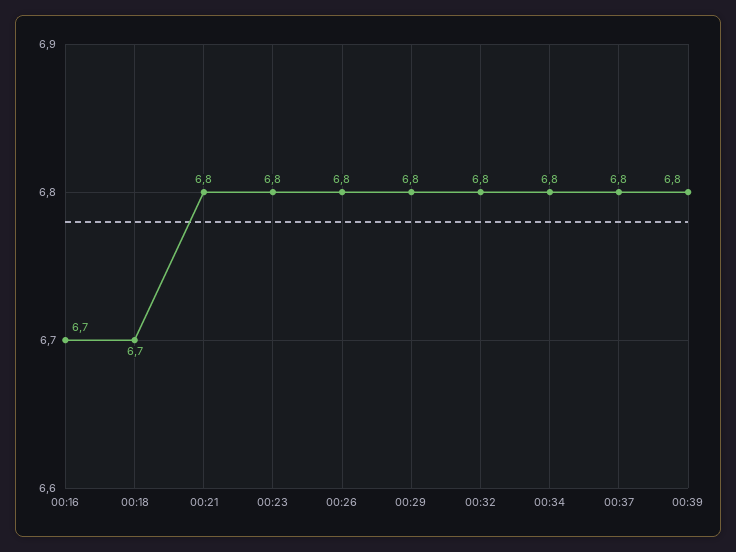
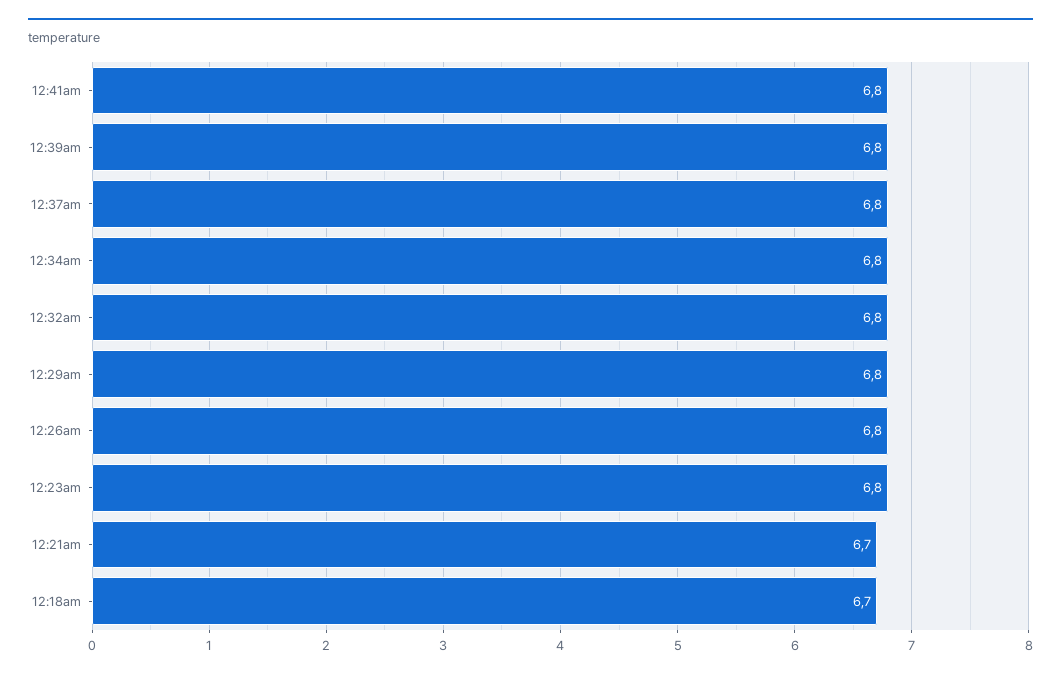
00:16: 6.7 -> none
00:21: 6.8 -> 6.7
12:41am: none -> 6.8

